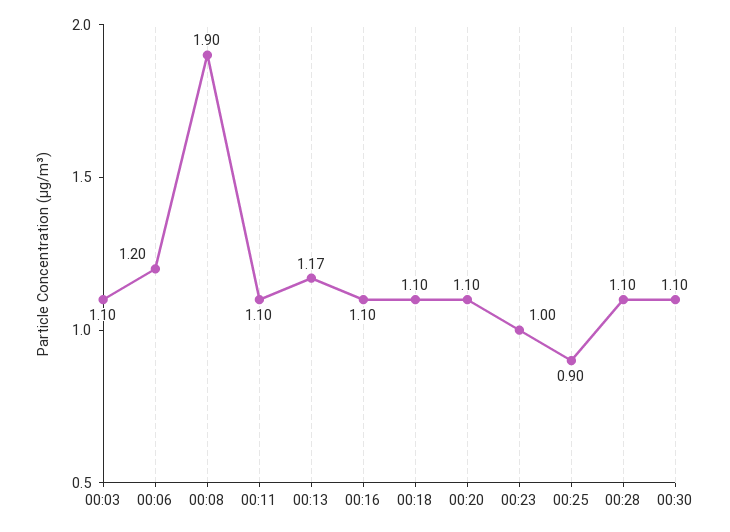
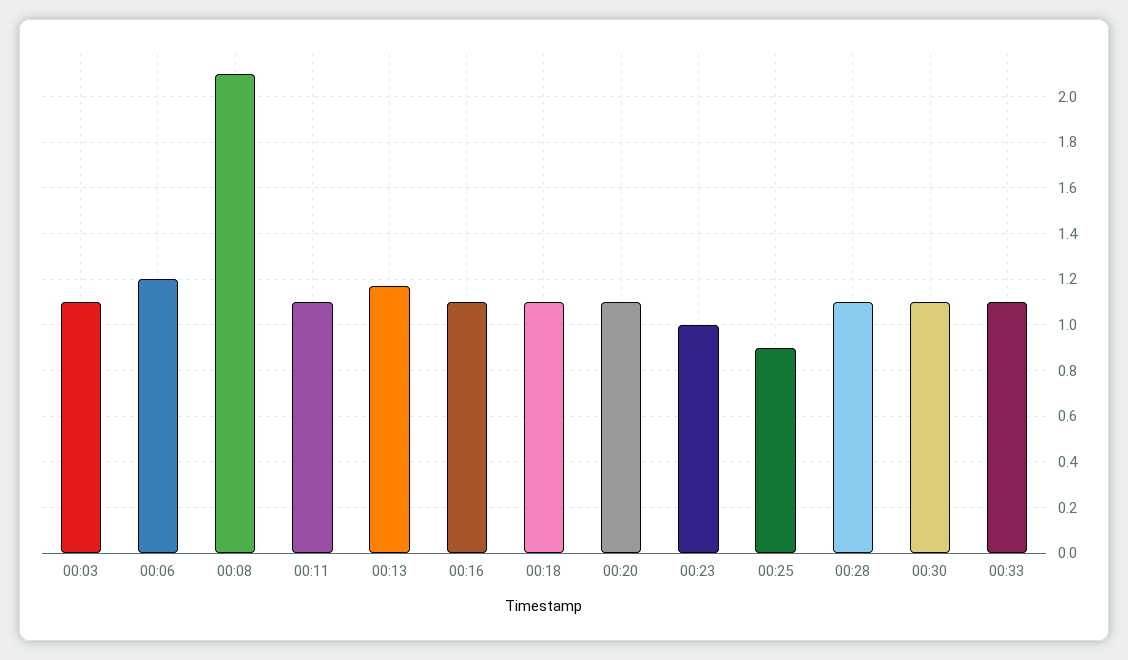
00:08: 1.9 -> 2.1
00:33: none -> 1.1

